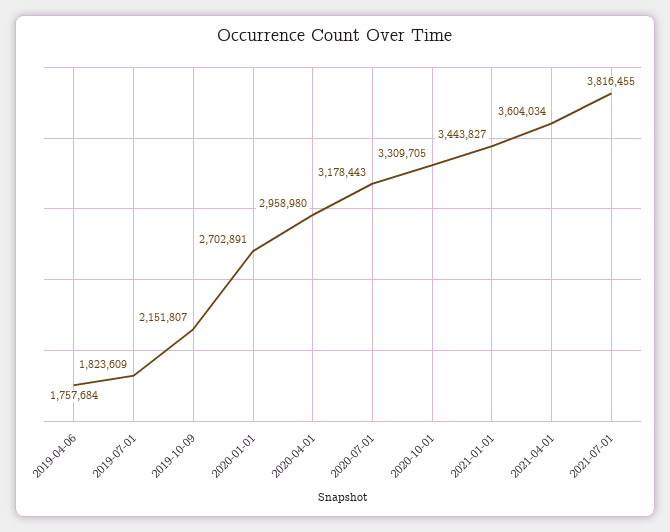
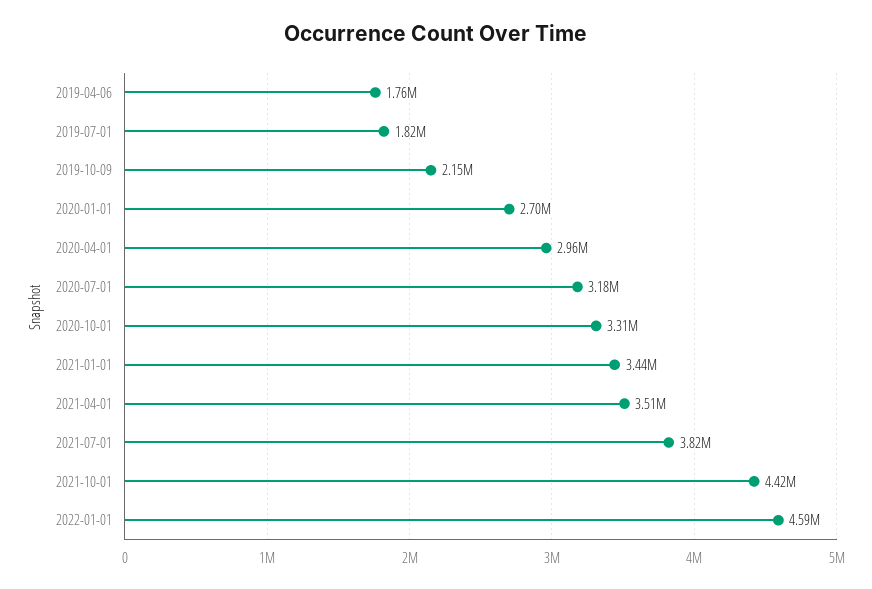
2021-04-01: 3604034 -> 3510000
2021-10-01: none -> 4420000
2022-01-01: none -> 4590000

